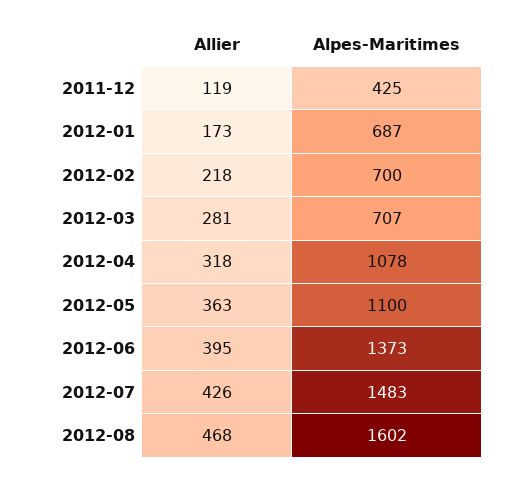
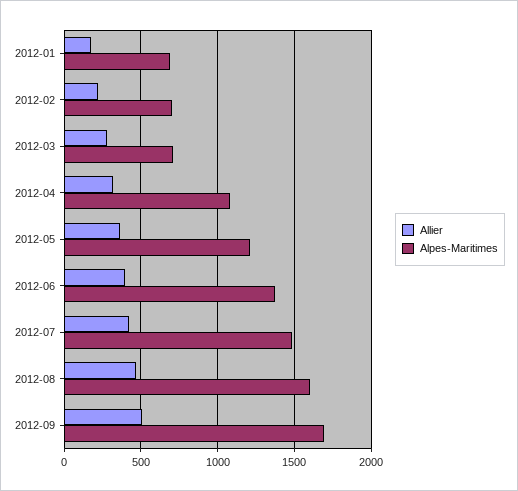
Allier, 2011-12: 119 -> none
Alpes-Maritimes, 2011-12: 425 -> none
Alpes-Maritimes, 2012-05: 1100 -> 1200
Allier, 2012-09: none -> 500
Alpes-Maritimes, 2012-09: none -> 1700

